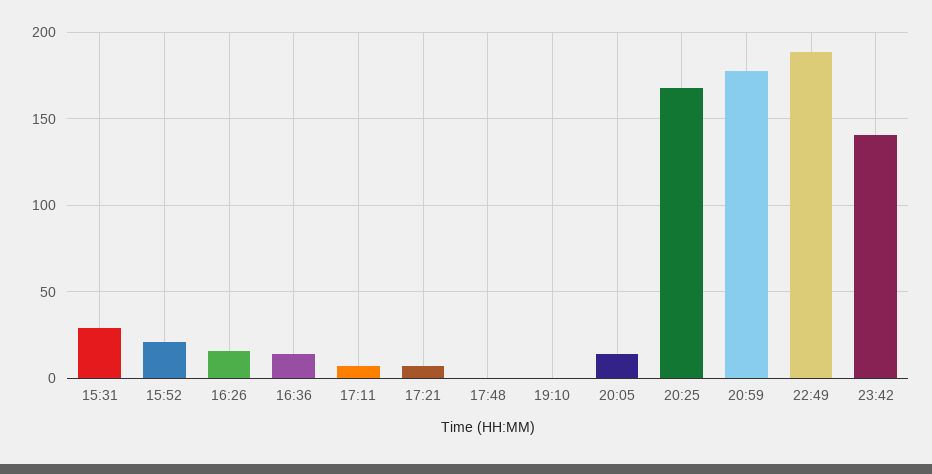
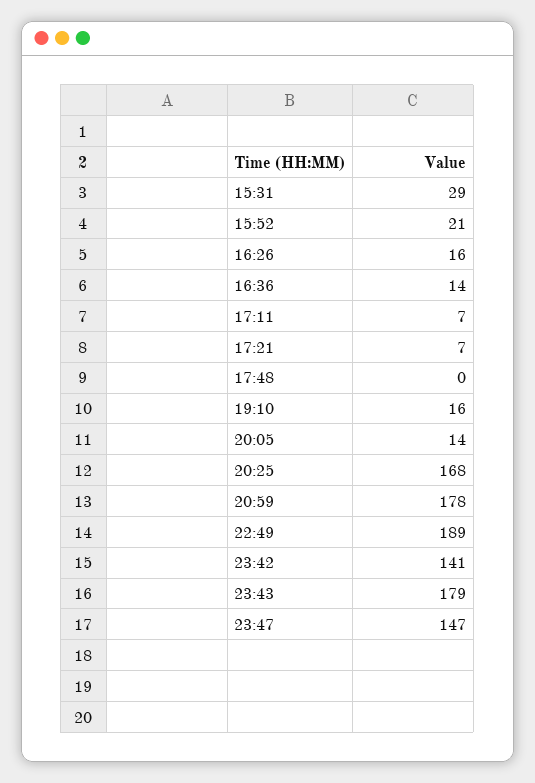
19:10: 0 -> 16
23:43: none -> 179
23:47: none -> 147

